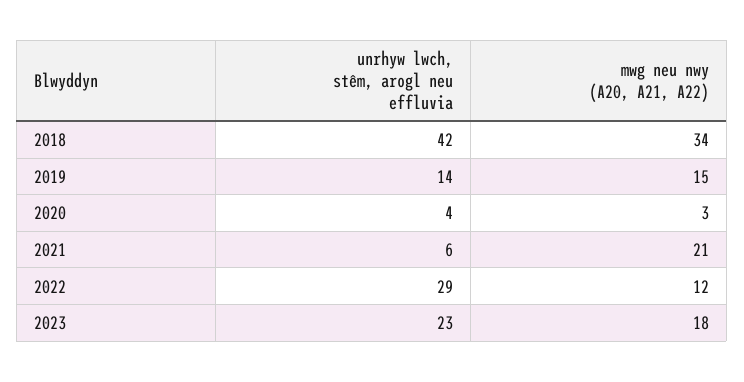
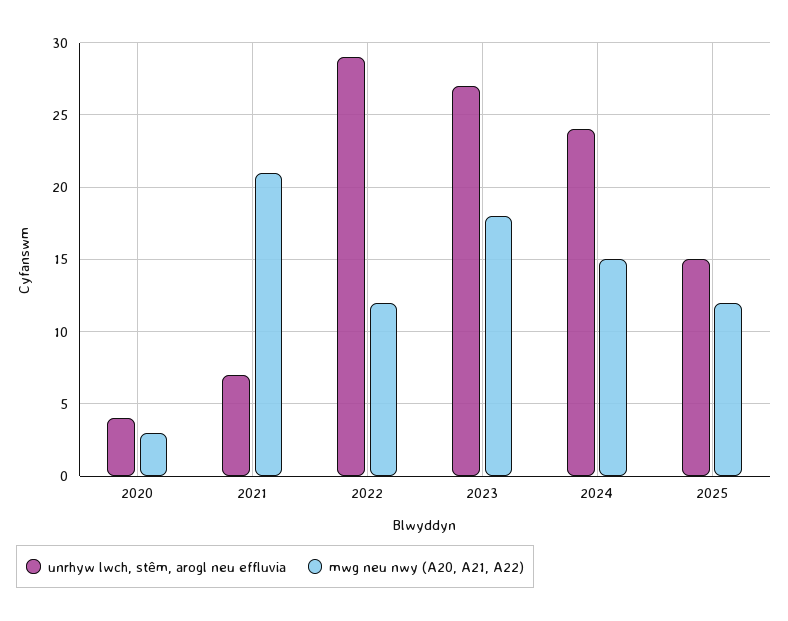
unrhyw lwch, stêm, arogl neu effluvia, 2018: 42 -> none
mwg neu nwy (A20, A21, A22), 2018: 34 -> none
unrhyw lwch, stêm, arogl neu effluvia, 2019: 14 -> none
mwg neu nwy (A20, A21, A22), 2019: 15 -> none
unrhyw lwch, stêm, arogl neu effluvia, 2021: 6 -> 7
unrhyw lwch, stêm, arogl neu effluvia, 2023: 23 -> 27
unrhyw lwch, stêm, arogl neu effluvia, 2024: none -> 24
mwg neu nwy (A20, A21, A22), 2024: none -> 15
unrhyw lwch, stêm, arogl neu effluvia, 2025: none -> 15
mwg neu nwy (A20, A21, A22), 2025: none -> 12

